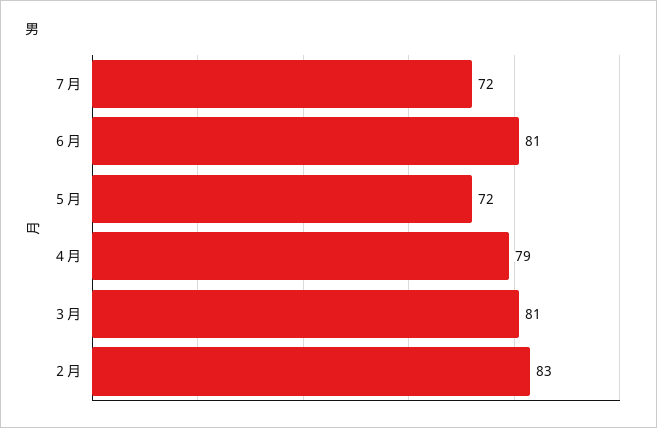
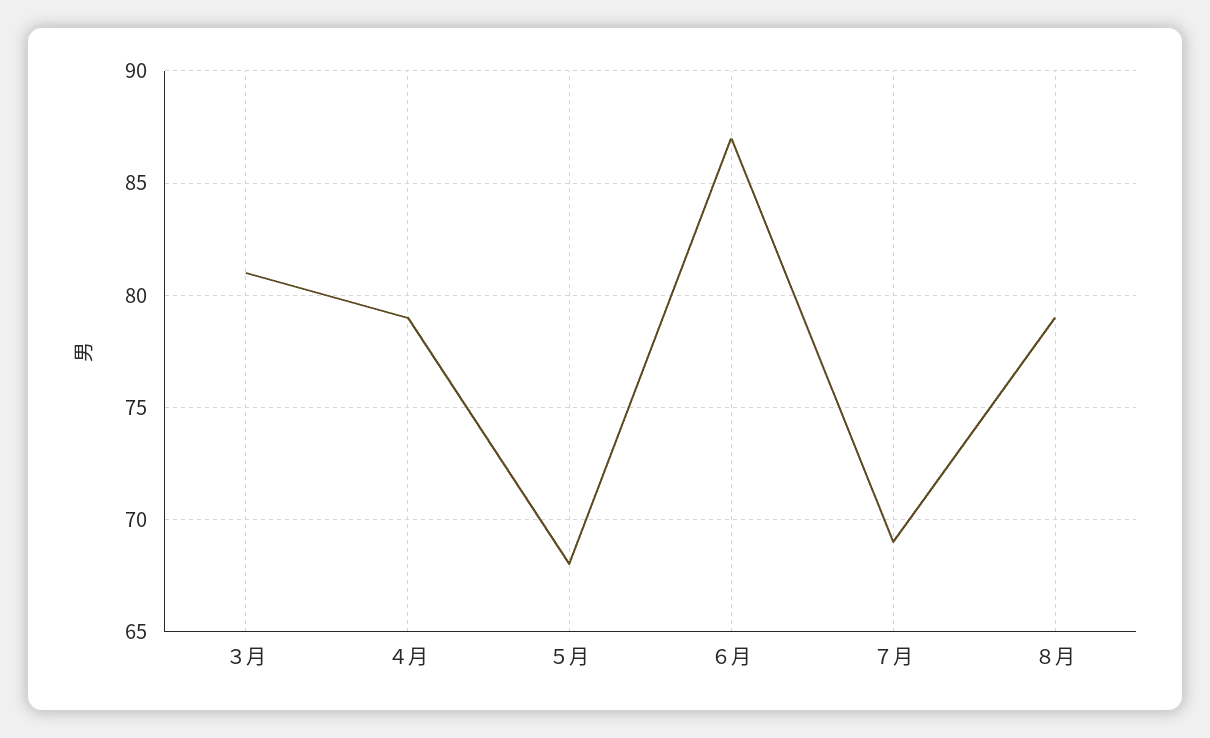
７月: 72 -> 69
６月: 81 -> 87
５月: 72 -> 68
２月: 83 -> none
８月: none -> 79

